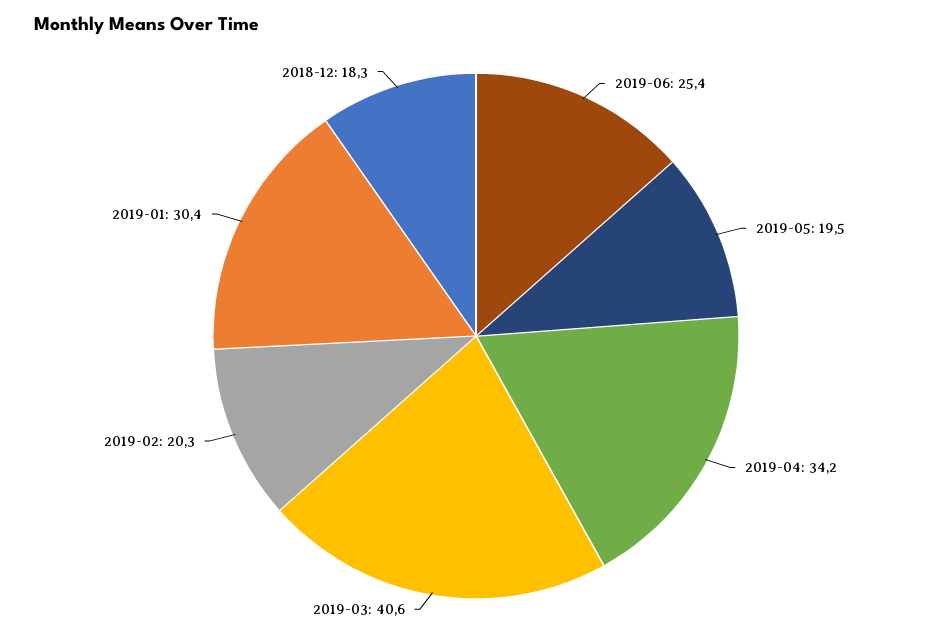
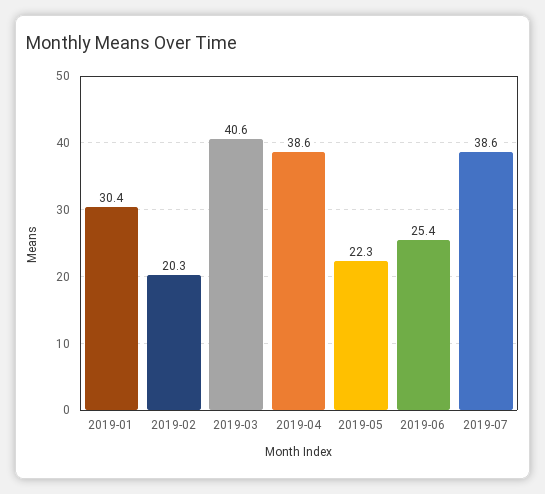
2019-05: 19.5 -> 22.3
2019-04: 34.2 -> 38.6
2018-12: 18.3 -> none
2019-07: none -> 38.6

